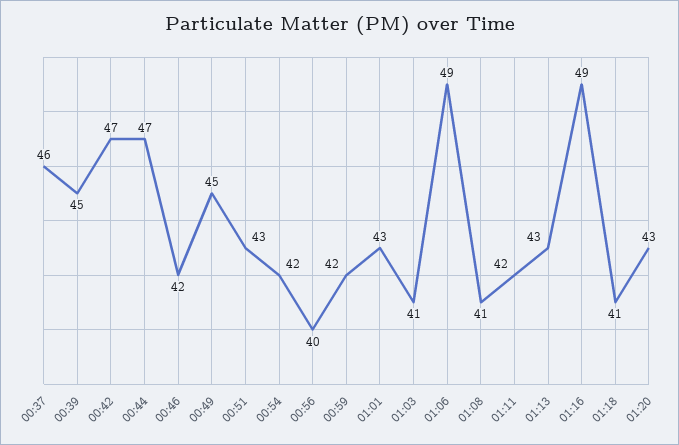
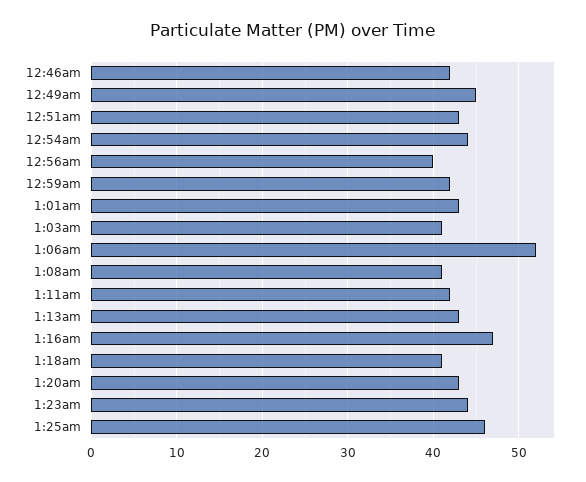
00:37: 46 -> none
00:39: 45 -> none
00:42: 47 -> none
00:44: 47 -> none
00:54: 42 -> 44
01:06: 49 -> 52
01:16: 49 -> 47
1:23am: none -> 44
1:25am: none -> 46

